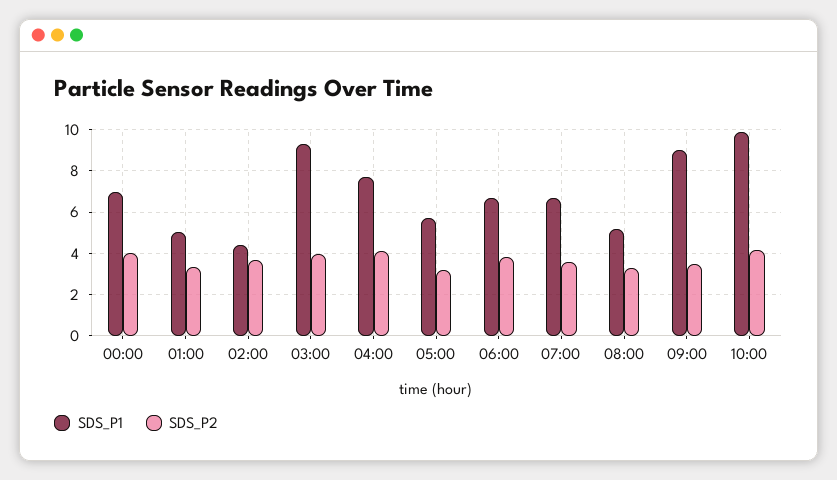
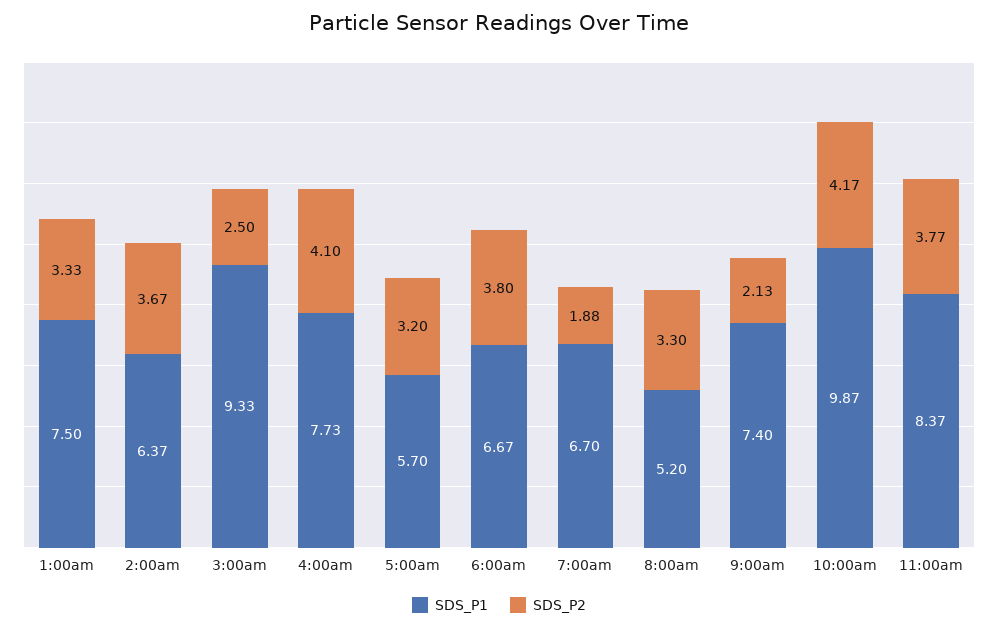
SDS_P1, 00:00: 7 -> none
SDS_P2, 00:00: 4 -> none
SDS_P1, 01:00: 5 -> 7.5
SDS_P1, 02:00: 4.5 -> 6.37
SDS_P2, 03:00: 4 -> 2.5
SDS_P2, 07:00: 3.5 -> 1.88
SDS_P1, 09:00: 9 -> 7.4
SDS_P2, 09:00: 3.5 -> 2.13
SDS_P1, 11:00am: none -> 8.37
SDS_P2, 11:00am: none -> 3.77

